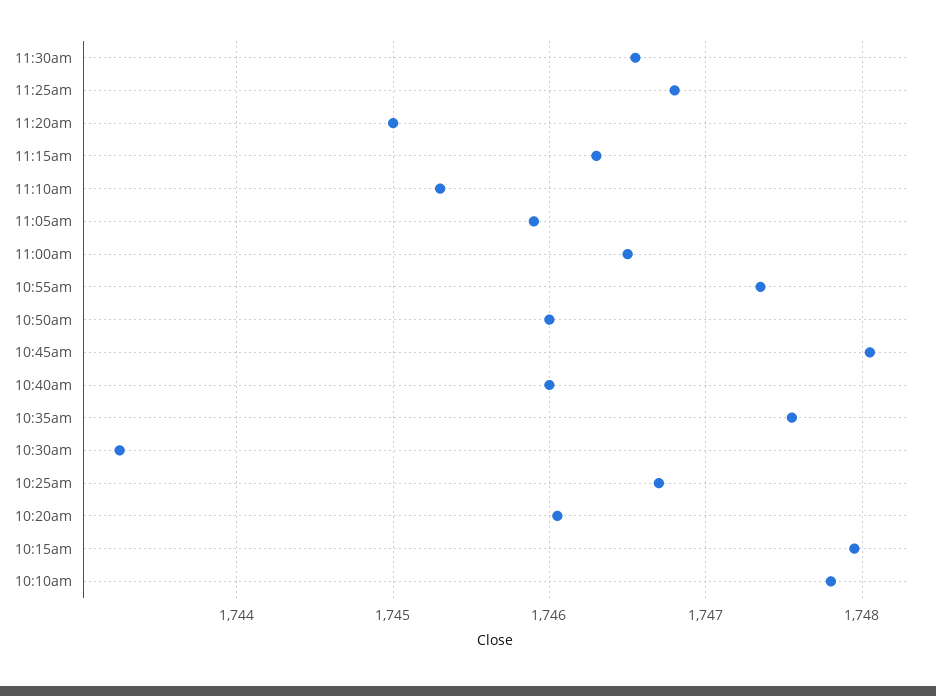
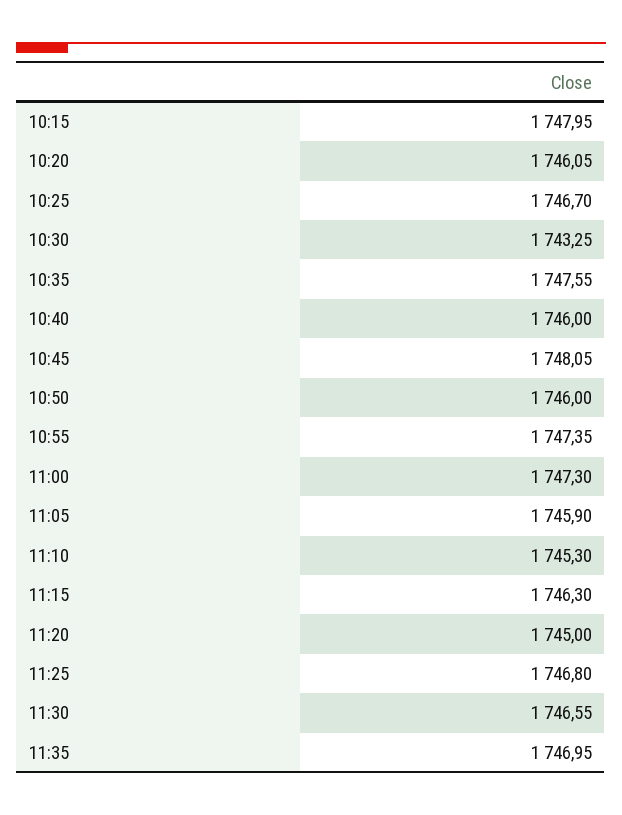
11:00am: 1746.5 -> 1747.3
10:10am: 1747.8 -> none
11:35: none -> 1746.95

